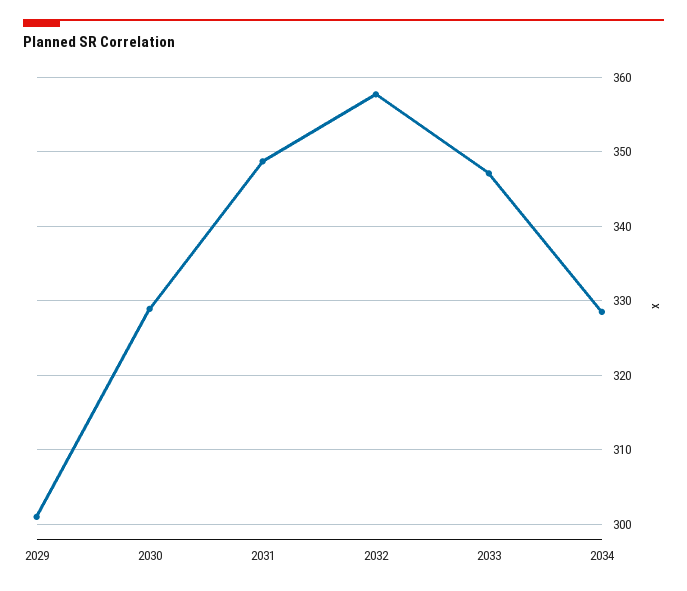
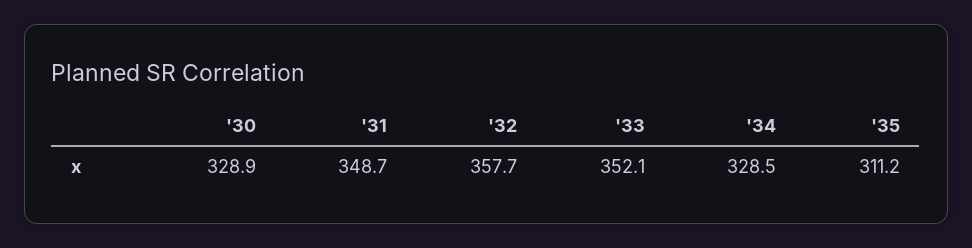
2029: 301 -> none
2033: 347 -> 352.1
'35: none -> 311.2

